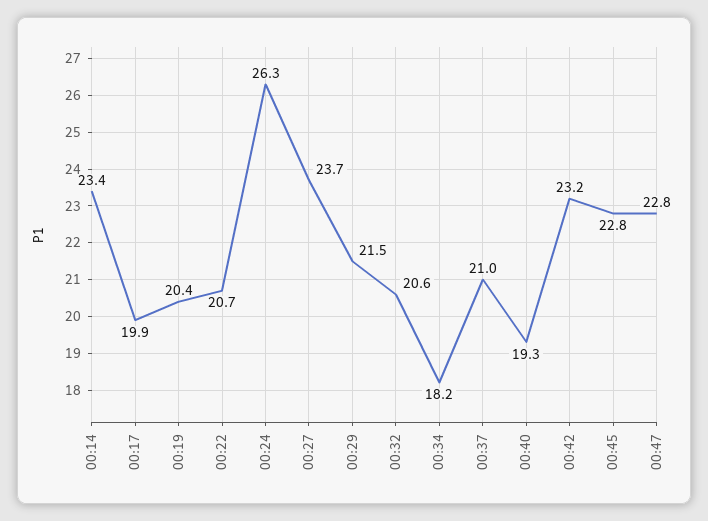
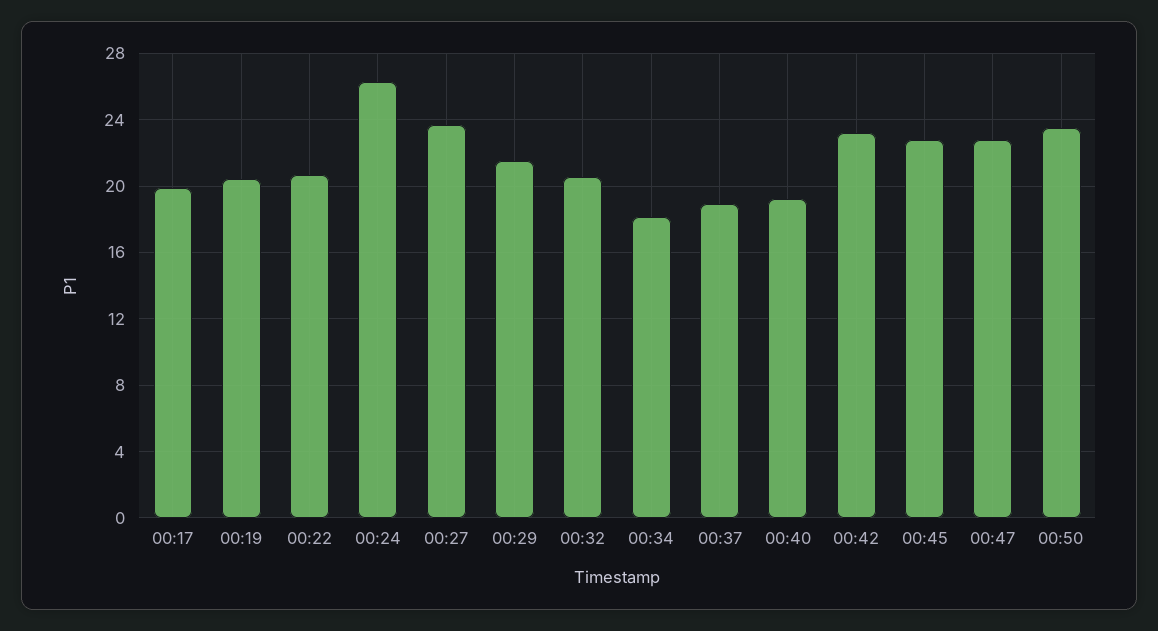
00:14: 23.4 -> none
00:37: 21 -> 19
00:50: none -> 23.5

